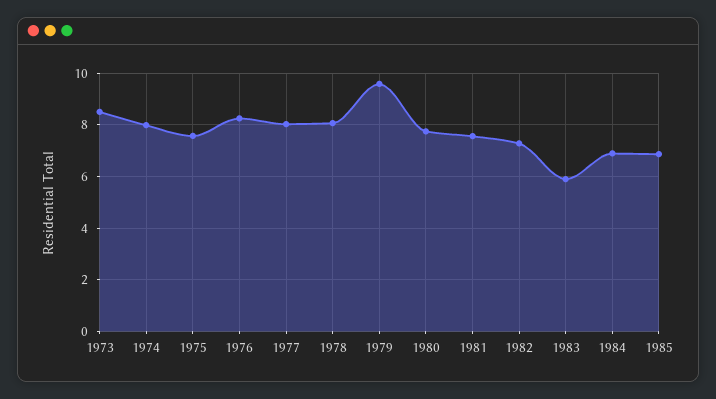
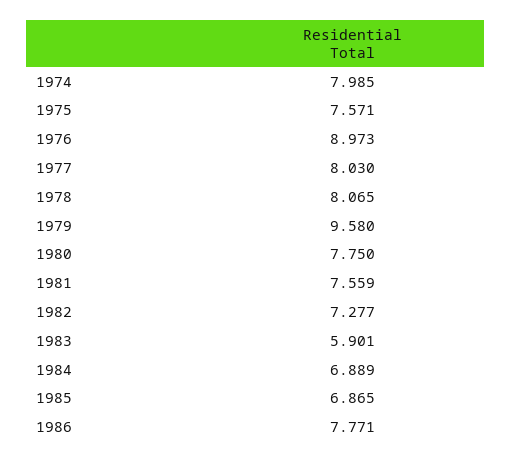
1973: 8.5 -> none
1976: 8.25 -> 8.973
1986: none -> 7.771

